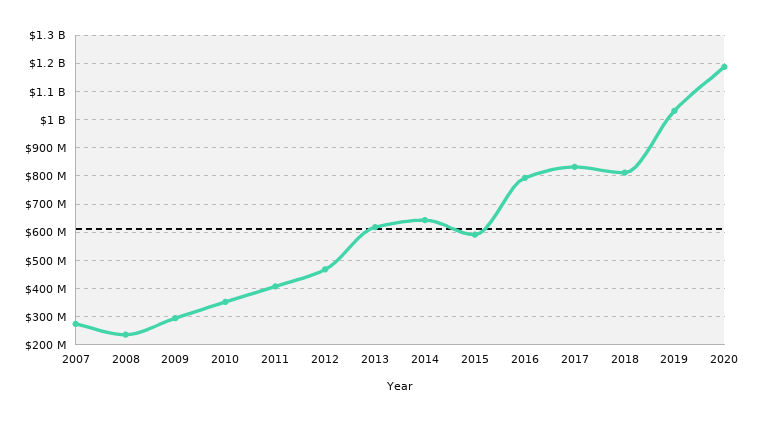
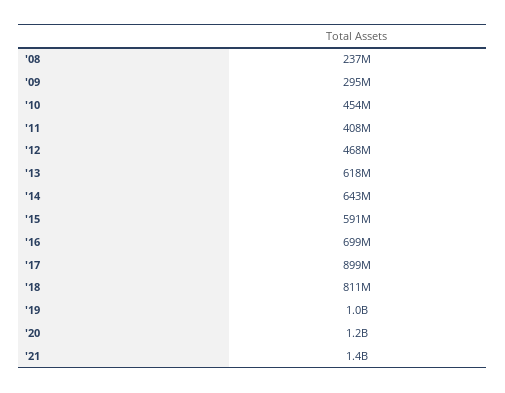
2007: 275000000 -> none
2010: 350000000 -> 454000000
2016: 800000000 -> 699000000
2017: 825000000 -> 899000000
'21: none -> 1400000000

